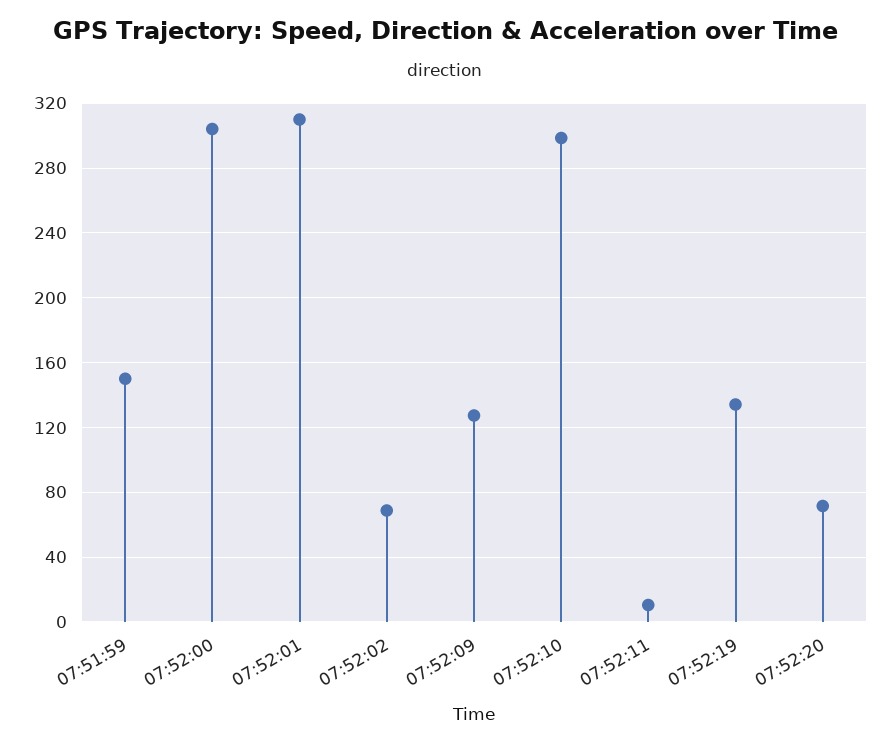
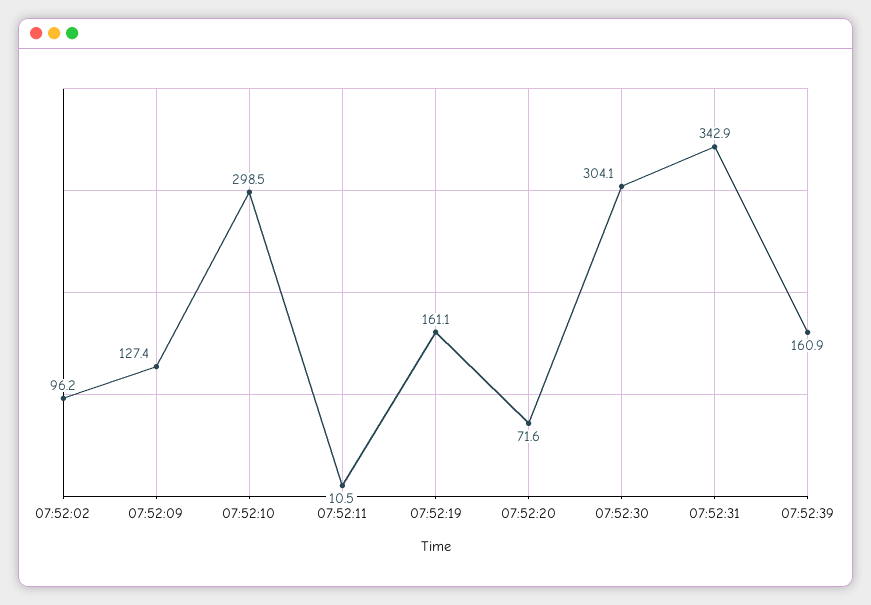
07:51:59: 150 -> none
07:52:00: 305 -> none
07:52:01: 310 -> none
07:52:02: 70 -> 96.2
07:52:19: 135 -> 161.1
07:52:30: none -> 304.1
07:52:31: none -> 342.9
07:52:39: none -> 160.9

